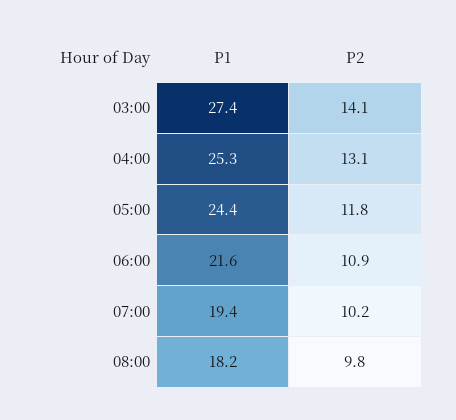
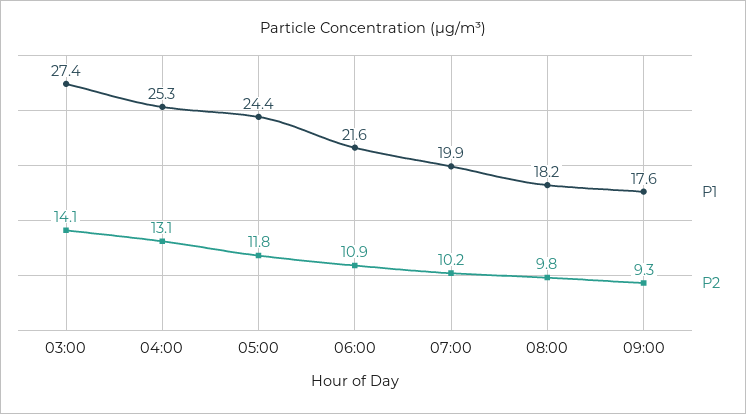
P1, 07:00: 19.4 -> 19.9
P1, 09:00: none -> 17.6
P2, 09:00: none -> 9.3

